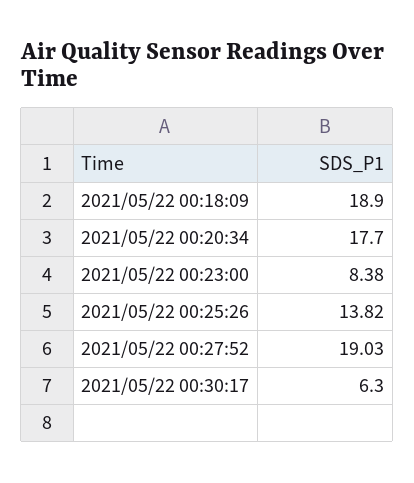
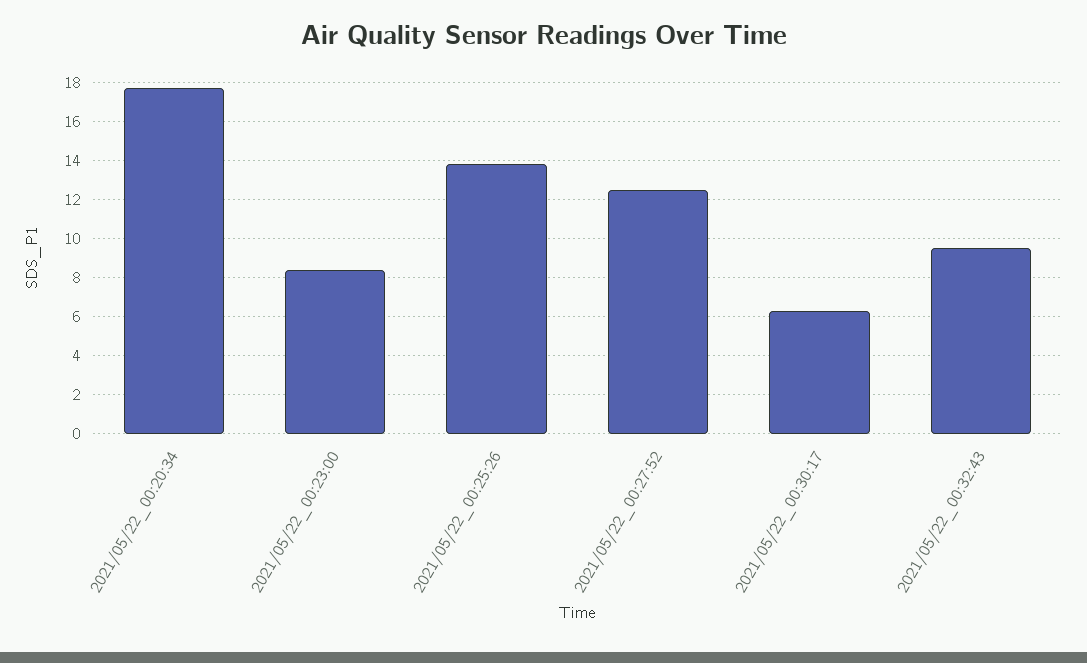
2021/05/22 00:18:09: 18.9 -> none
2021/05/22 00:27:52: 19.03 -> 12.5
2021/05/22_00:32:43: none -> 9.5

